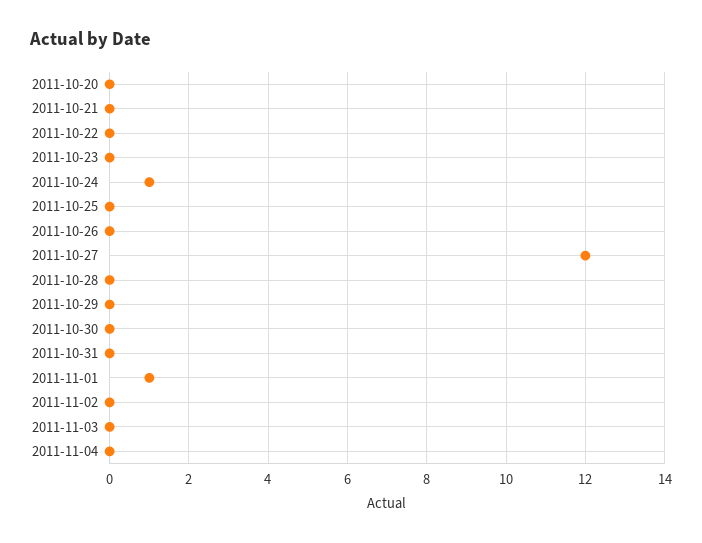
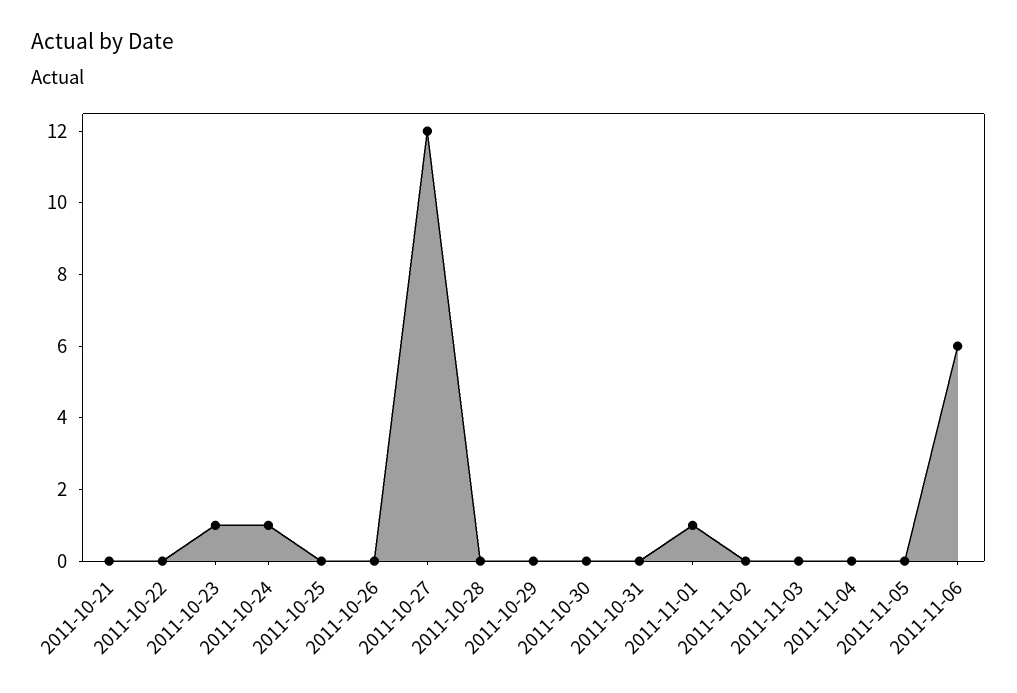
2011-10-20: 0 -> none
2011-10-23: 0 -> 1
2011-11-05: none -> 0
2011-11-06: none -> 6

